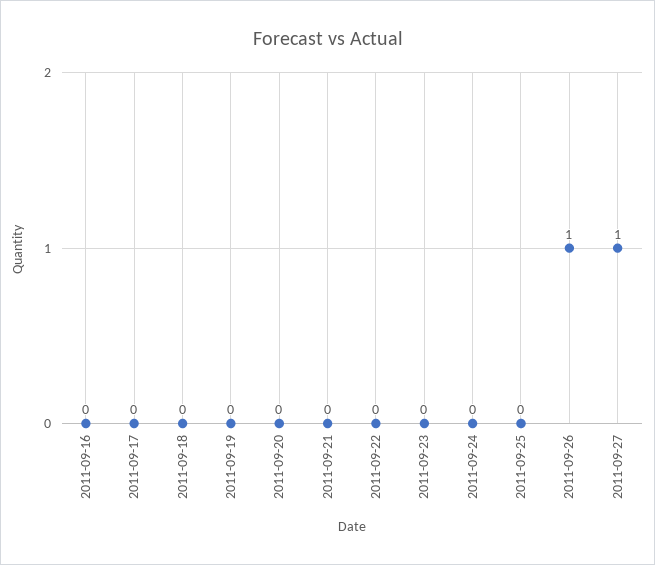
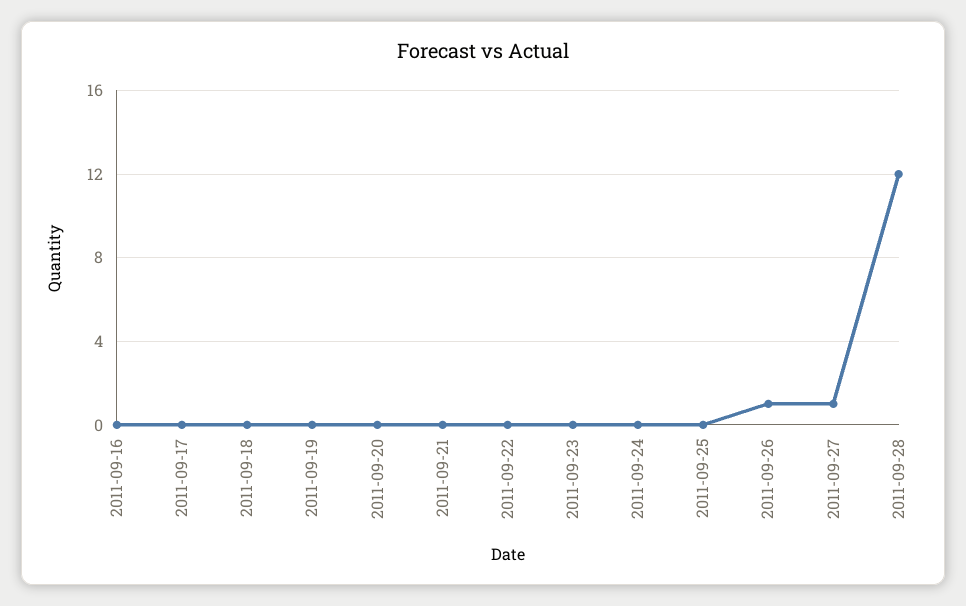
2011-09-28: none -> 12

